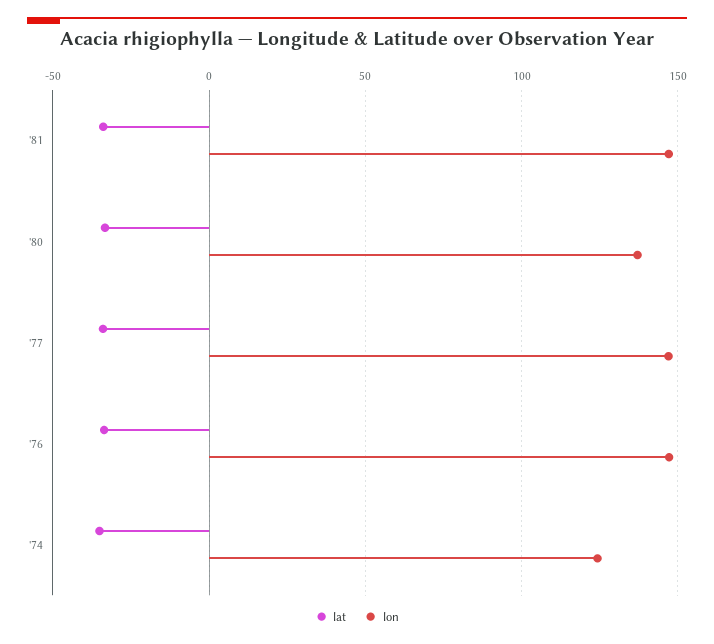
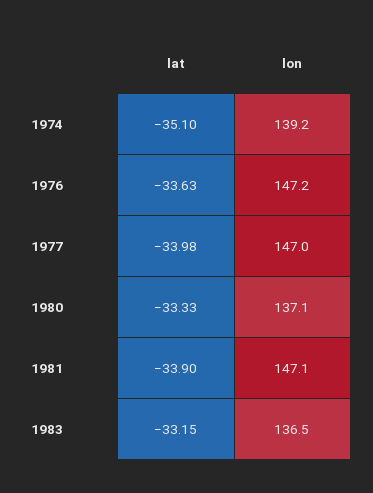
lon, '74: 125 -> 139.2
lat, 1983: none -> -33.15
lon, 1983: none -> 136.5

